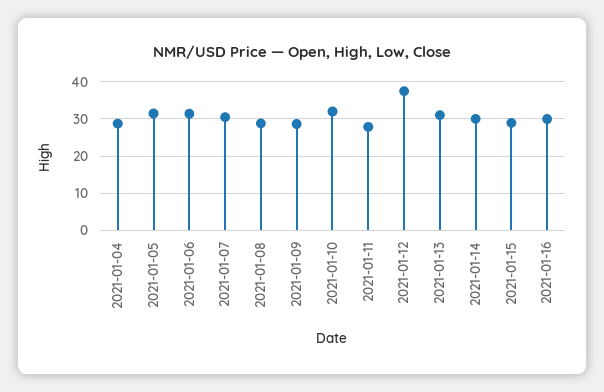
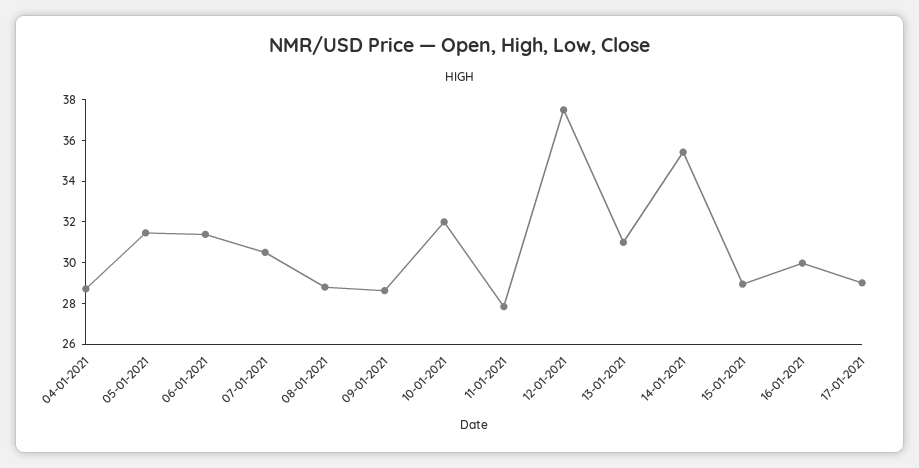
2021-01-14: 30 -> 35.5
17-01-2021: none -> 29

